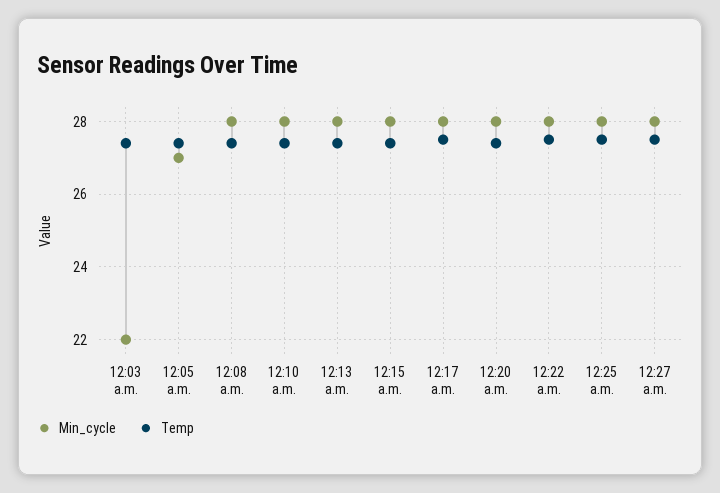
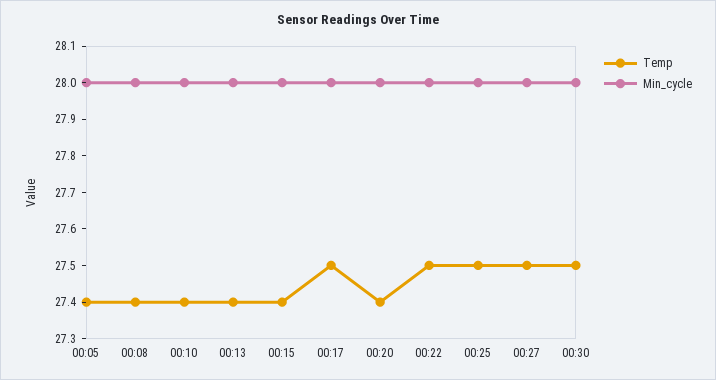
Min_cycle, 12:03 a.m.: 22 -> none
Temp, 12:03 a.m.: 27.5 -> none
Min_cycle, 12:05 a.m.: 27 -> 28
Temp, 00:30: none -> 27.5
Min_cycle, 00:30: none -> 28

